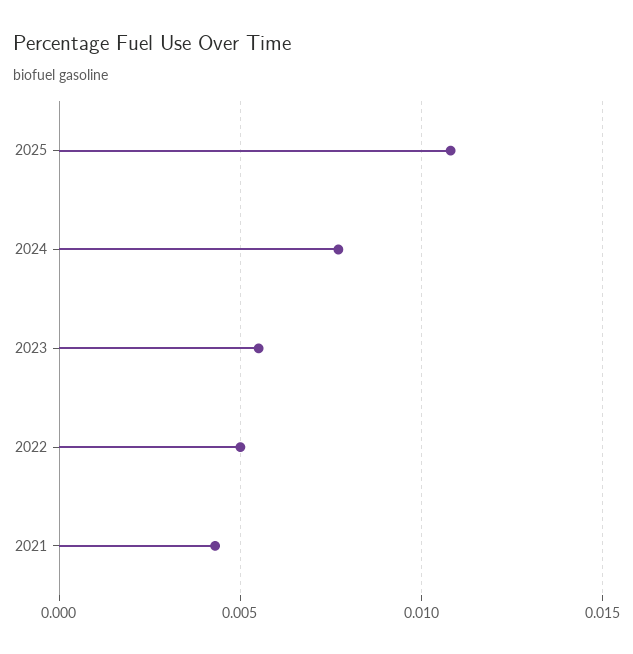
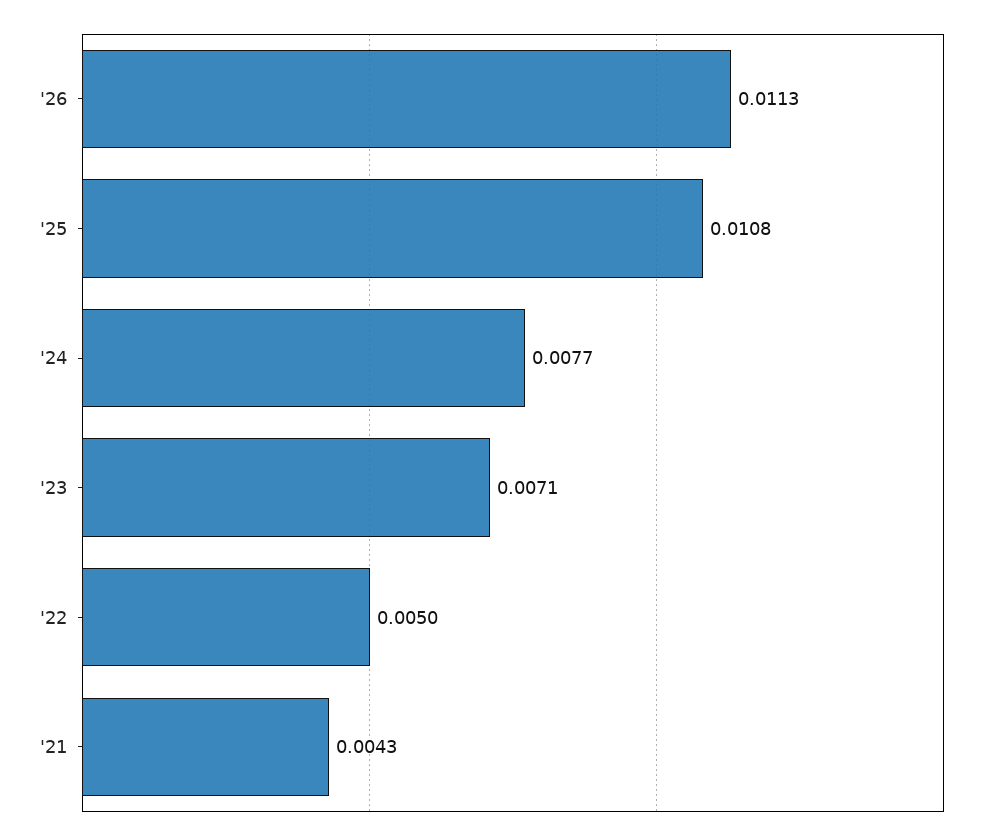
2023: 0.0055 -> 0.0071
'26: none -> 0.0113

